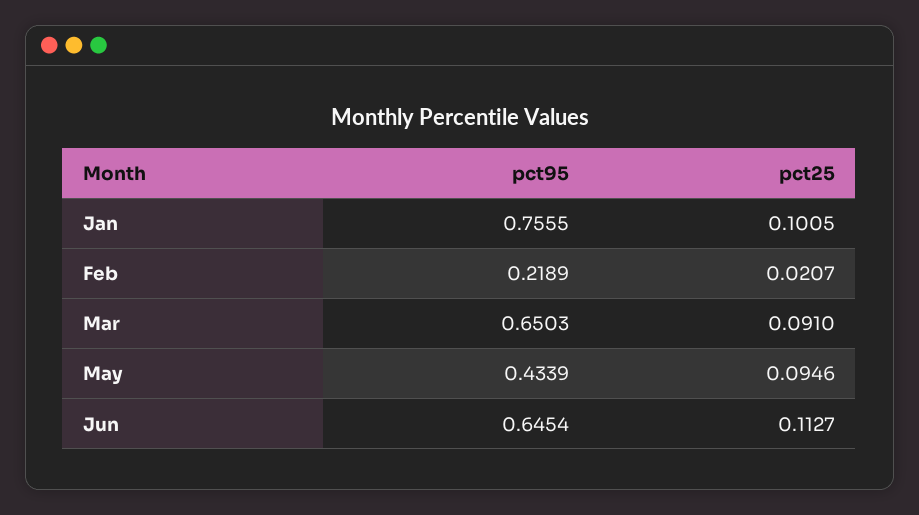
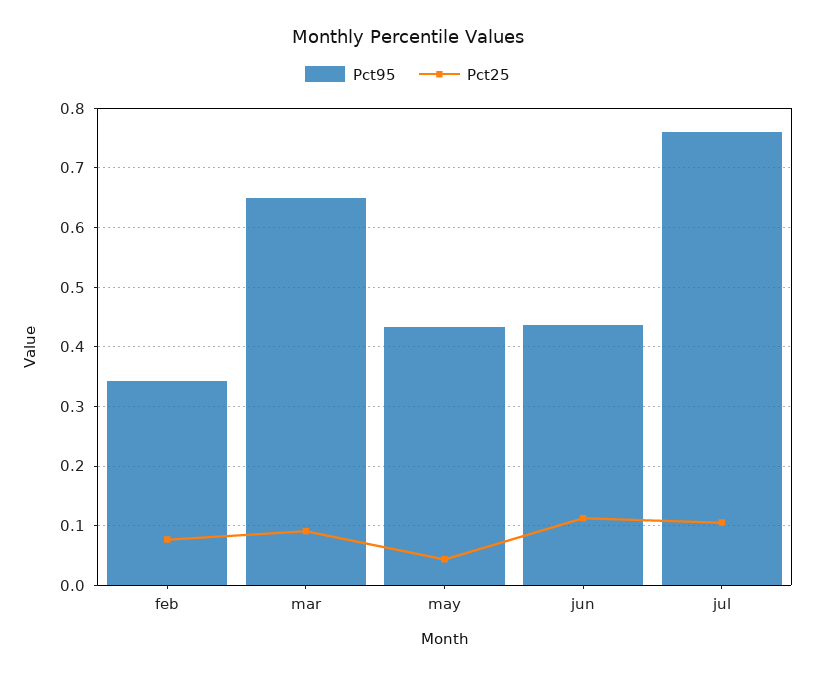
pct95, Jan: 0.7555 -> none
pct25, Jan: 0.1005 -> none
pct95, Feb: 0.2189 -> 0.34
pct25, Feb: 0.0207 -> 0.08
pct25, May: 0.0946 -> 0.04
pct95, Jun: 0.6454 -> 0.44
pct95, jul: none -> 0.76
pct25, jul: none -> 0.1

